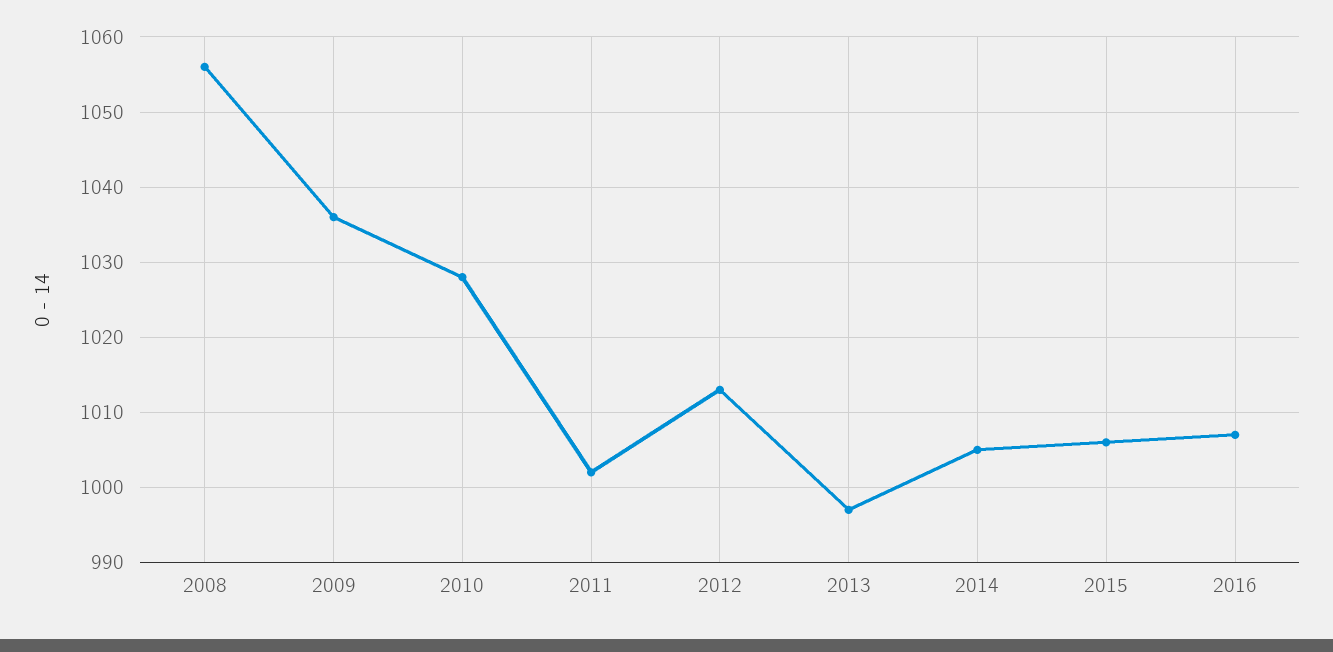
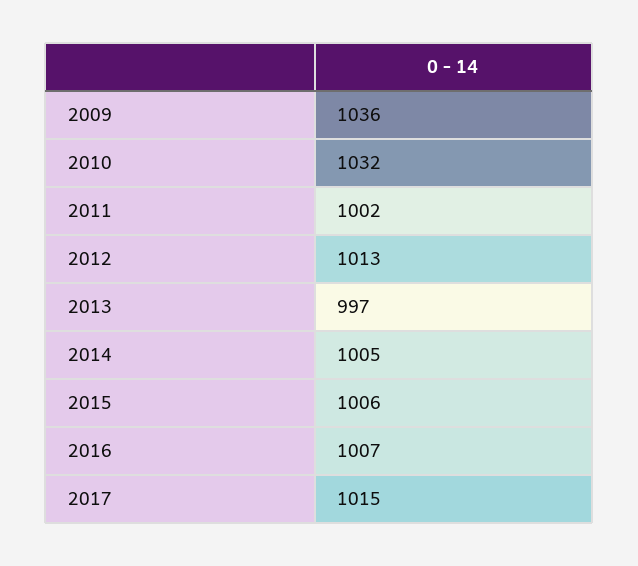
2008: 1056 -> none
2010: 1028 -> 1032
2017: none -> 1015

